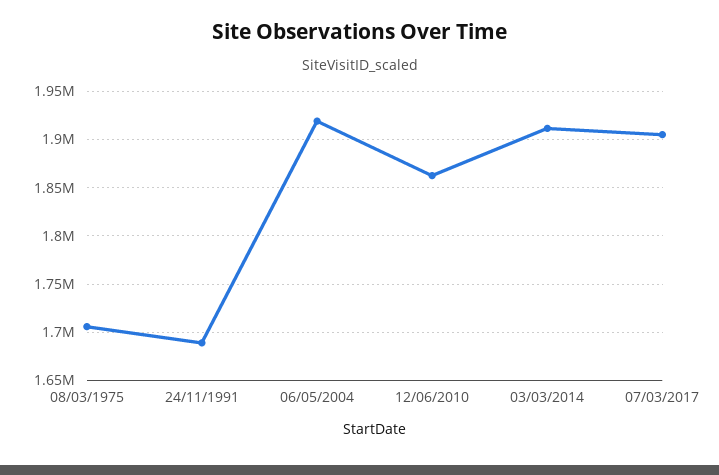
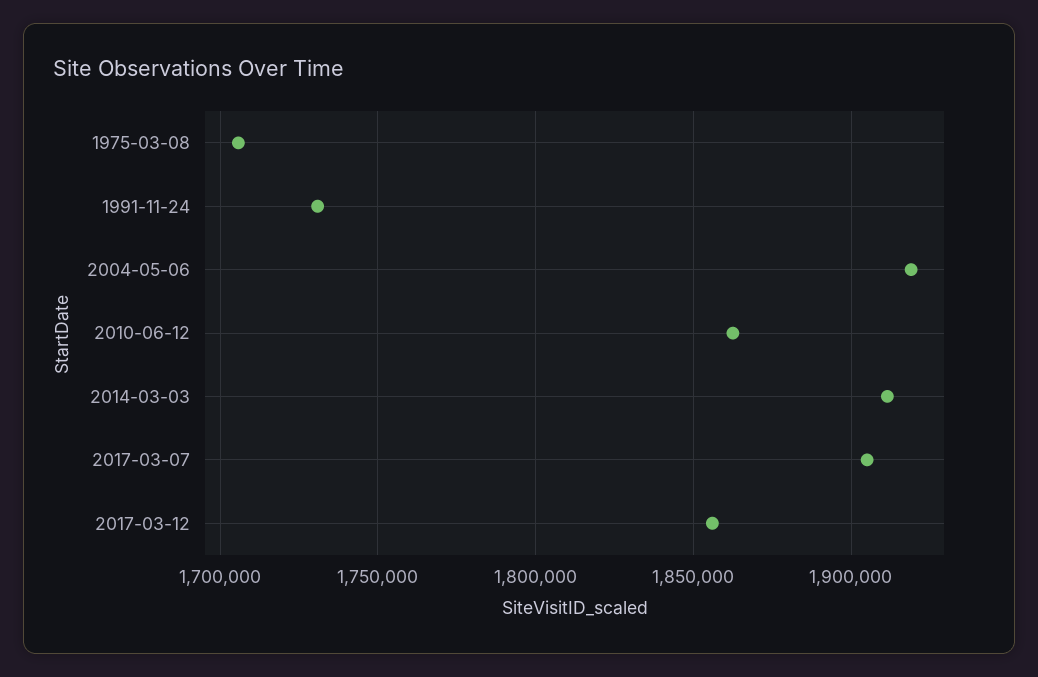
24/11/1991: 1690000 -> 1730000
2017-03-12: none -> 1855000

